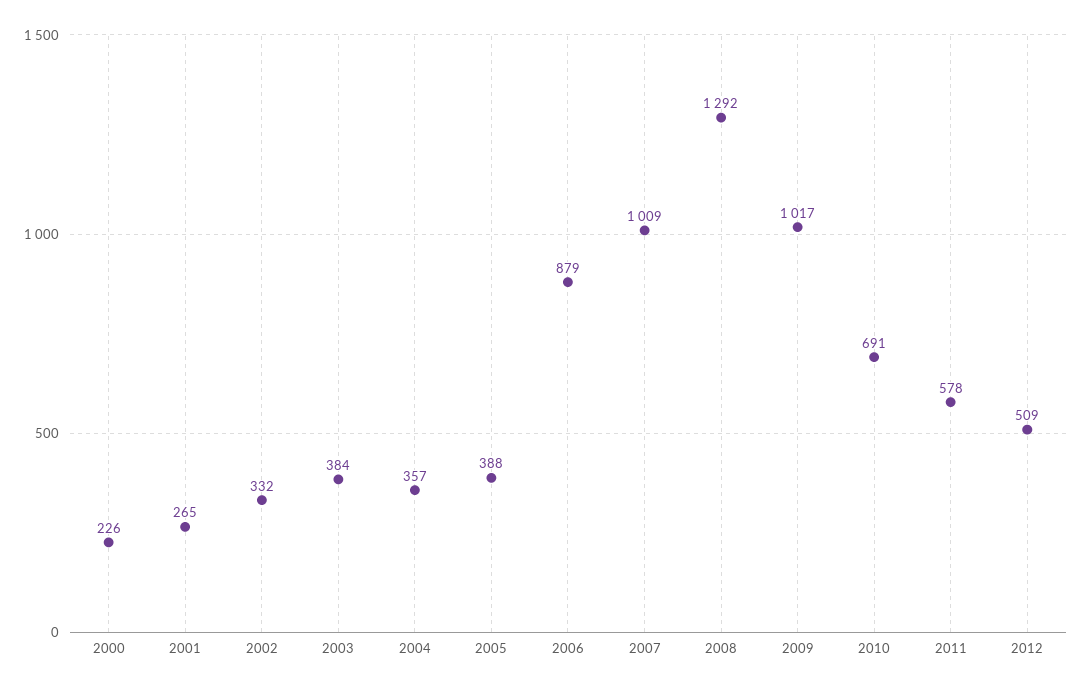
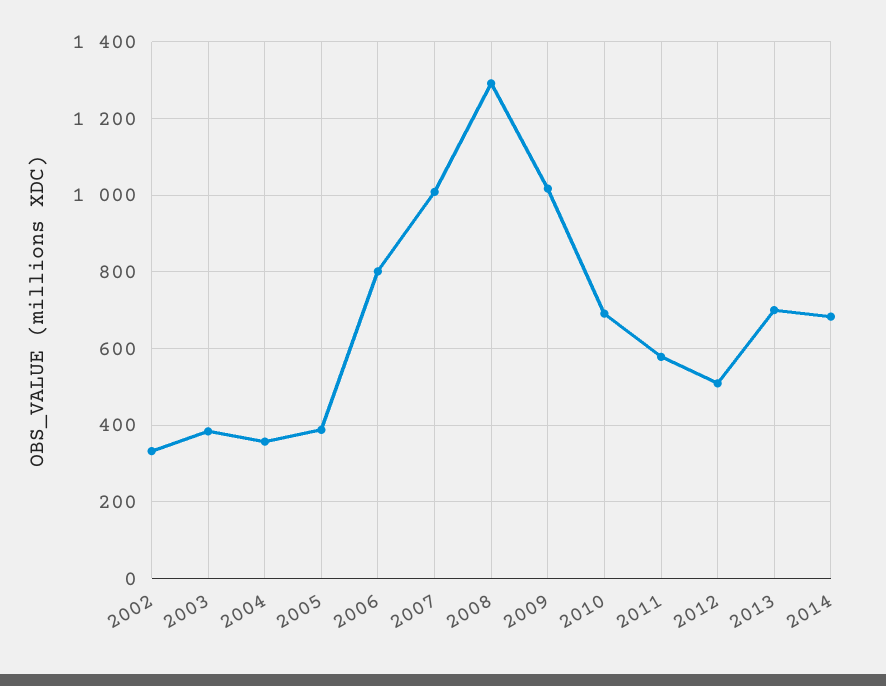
2000: 226 -> none
2001: 265 -> none
2006: 879 -> 800
2013: none -> 700
2014: none -> 680

